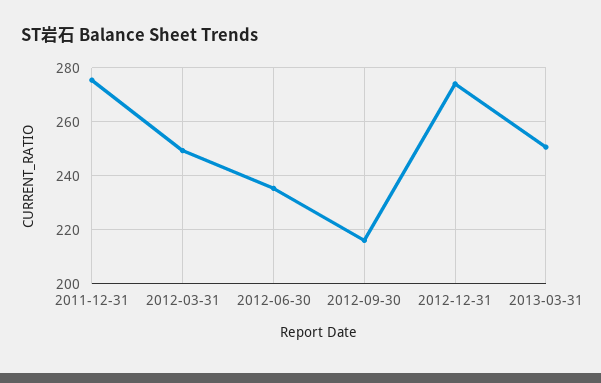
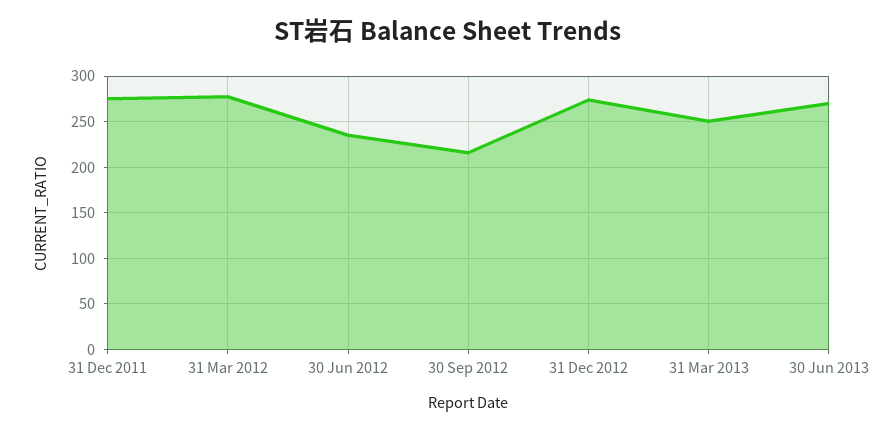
2012-03-31: 250 -> 280
30 Jun 2013: none -> 270

